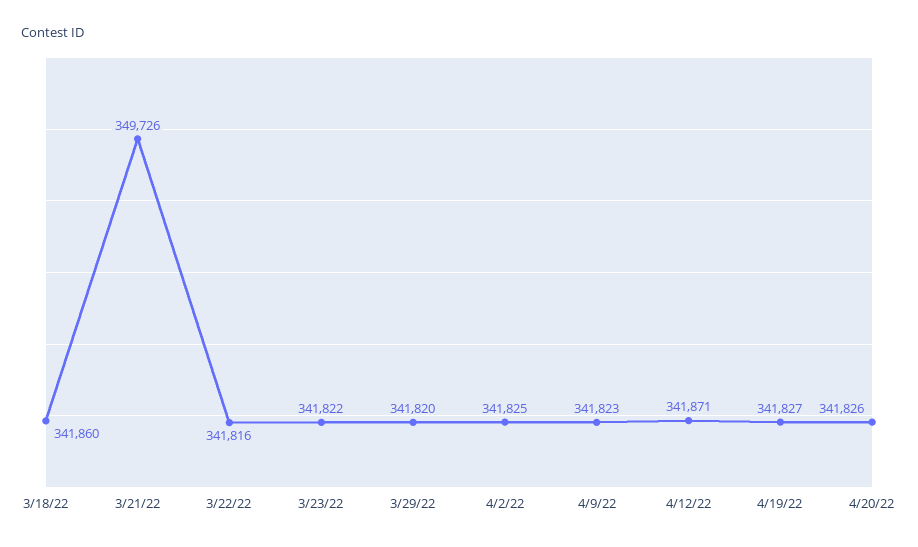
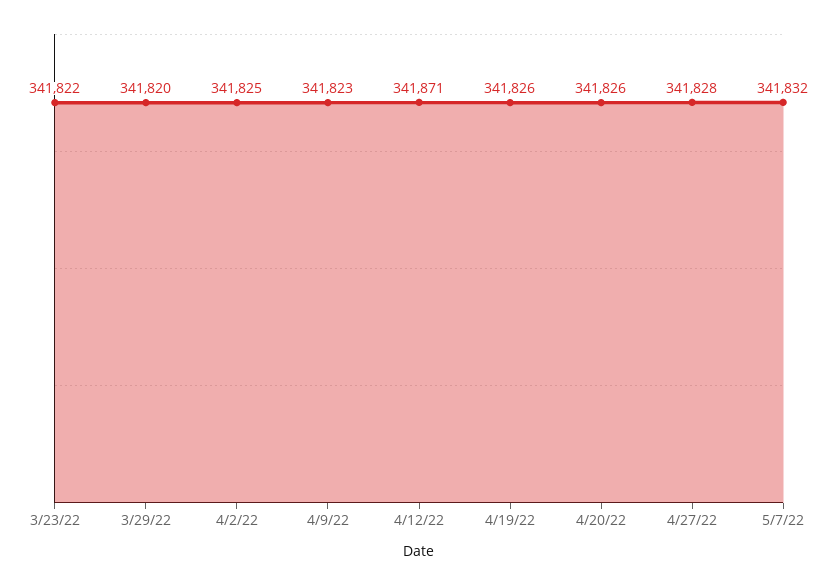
3/18/22: 341860 -> none
3/21/22: 349726 -> none
3/22/22: 341816 -> none
4/19/22: 341827 -> 341826
4/27/22: none -> 341828
5/7/22: none -> 341832

